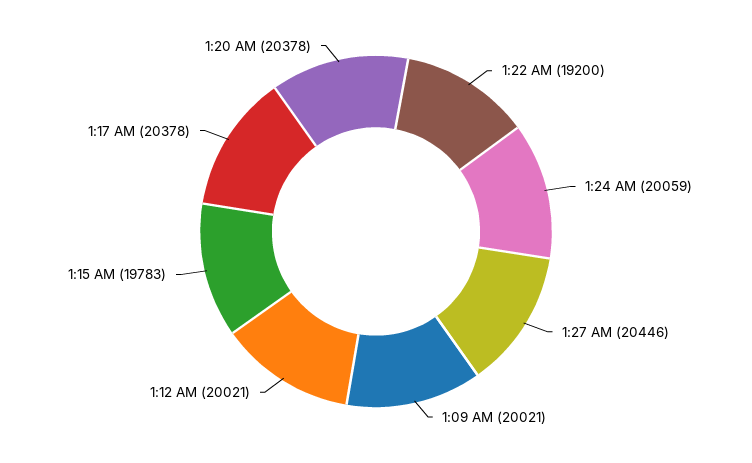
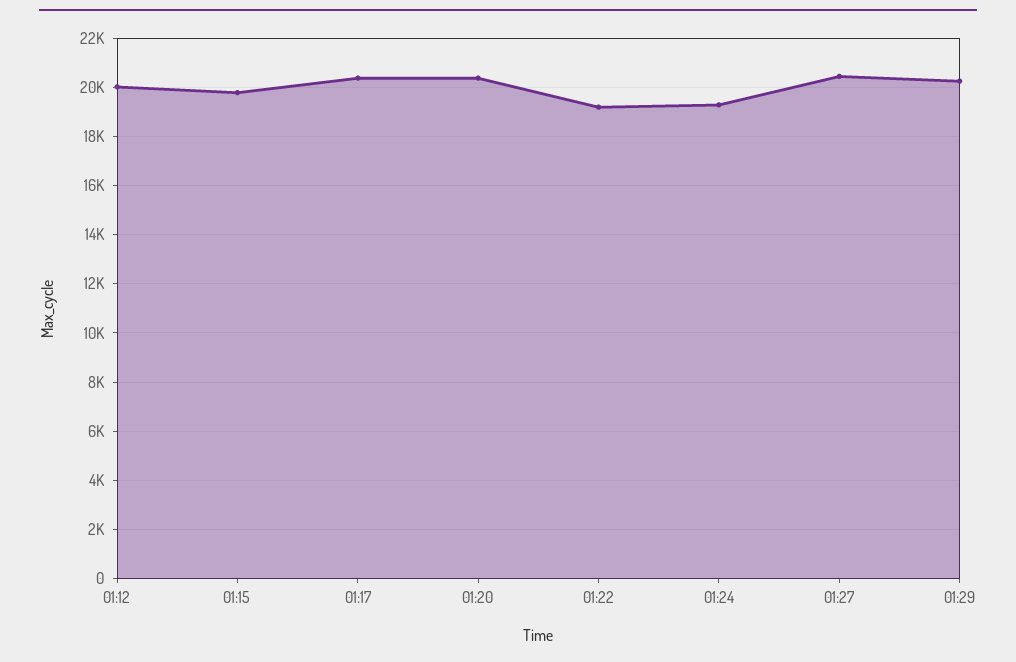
1:24 AM: 20059 -> 19250
1:09 AM: 20021 -> none
01:29: none -> 20250

